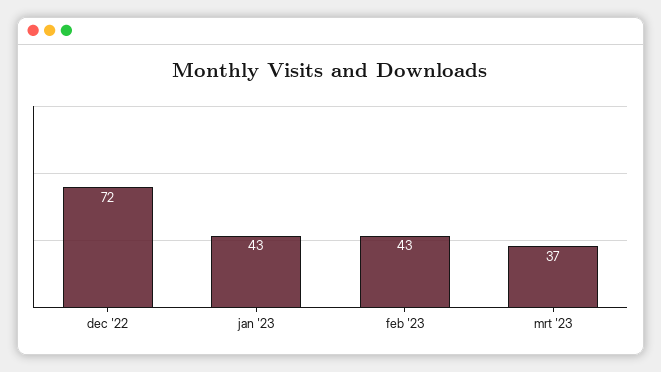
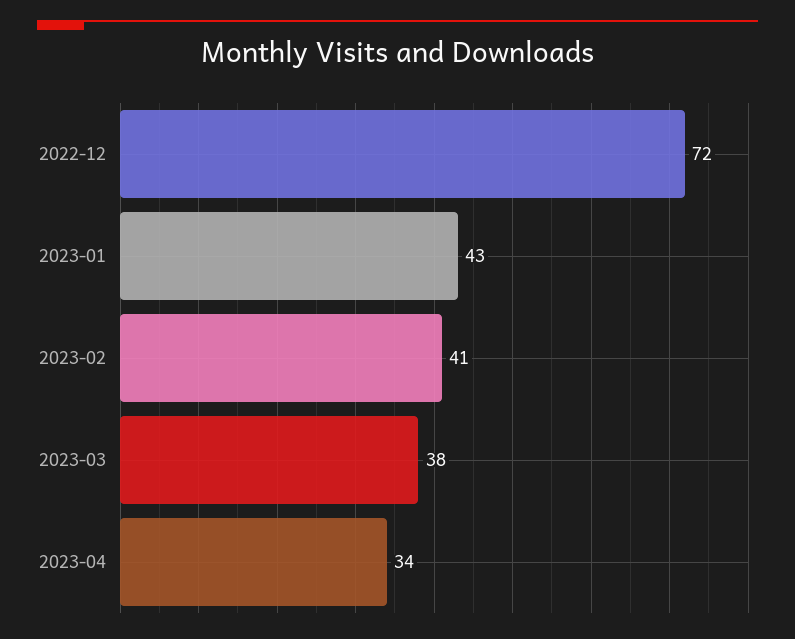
feb '23: 43 -> 41
mrt '23: 37 -> 38
2023-04: none -> 34

